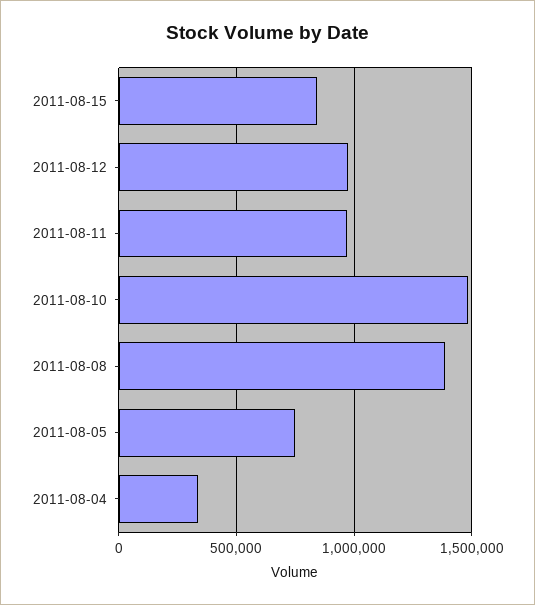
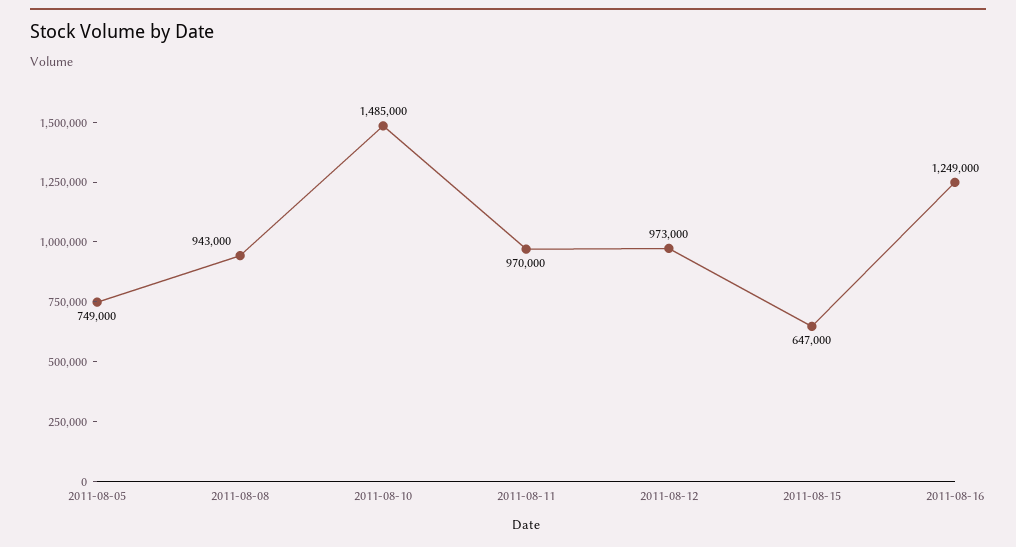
2011-08-15: 850000 -> 647000
2011-08-08: 1400000 -> 943000
2011-08-04: 350000 -> none
2011-08-16: none -> 1249000

